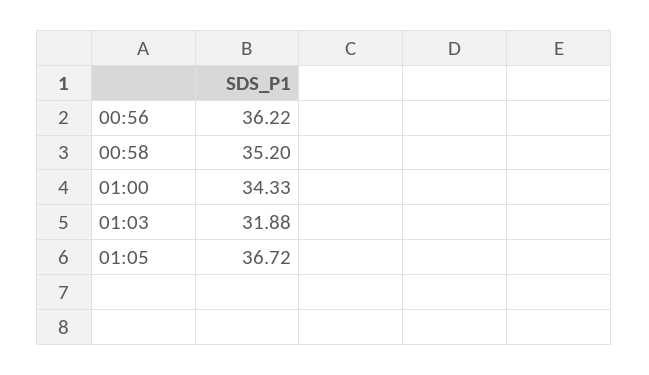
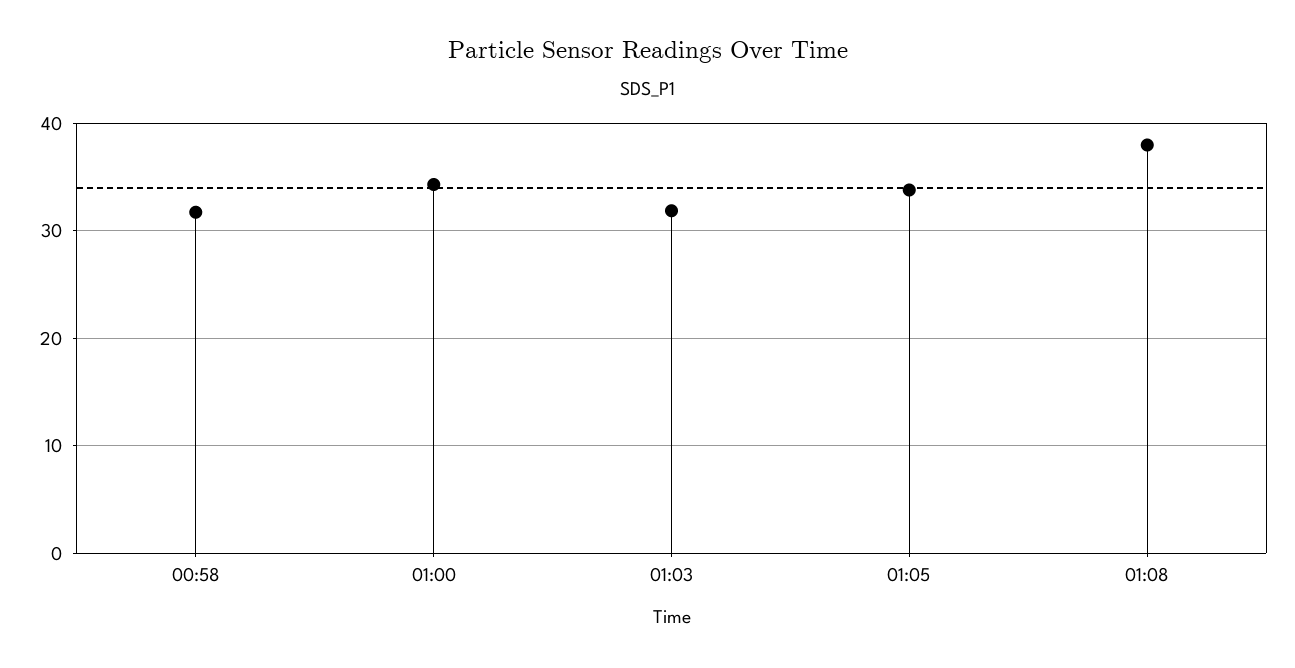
00:56: 36.22 -> none
00:58: 35.2 -> 32
01:05: 36.72 -> 34
01:08: none -> 38

